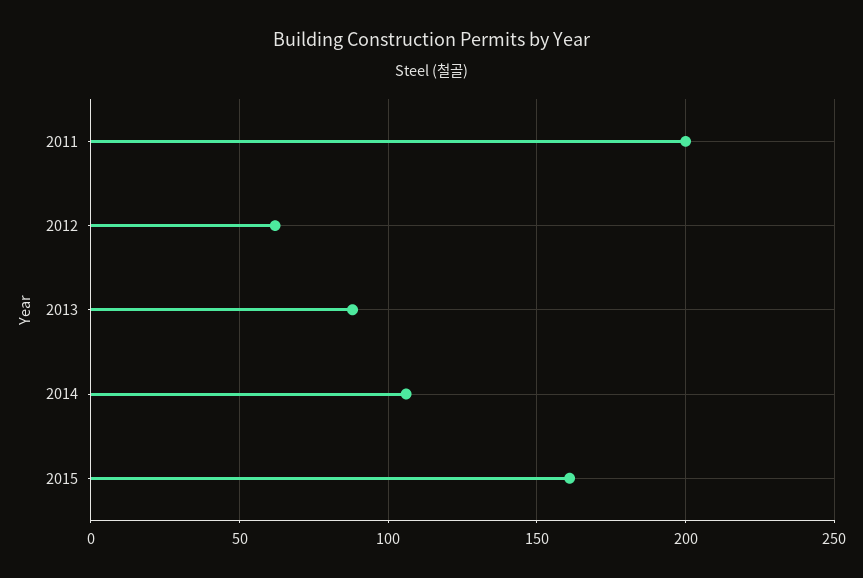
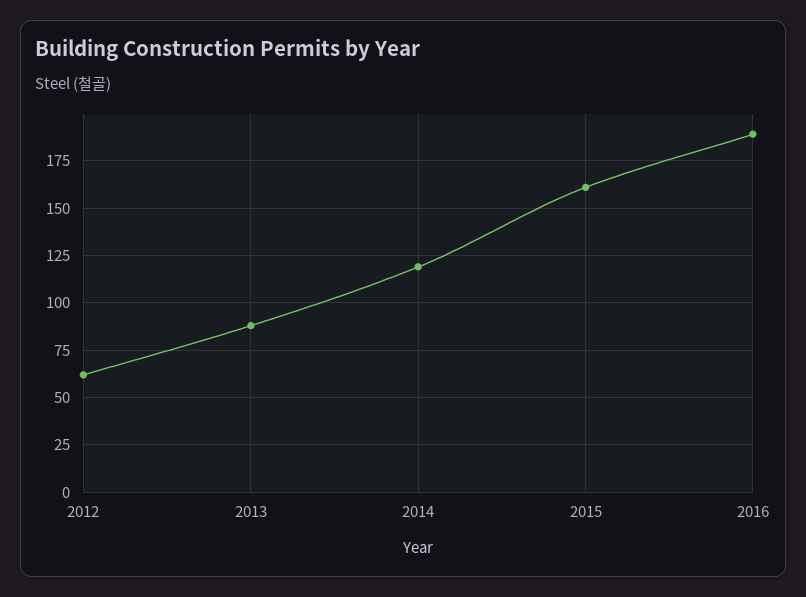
2011: 200 -> none
2014: 105 -> 120
2016: none -> 190

